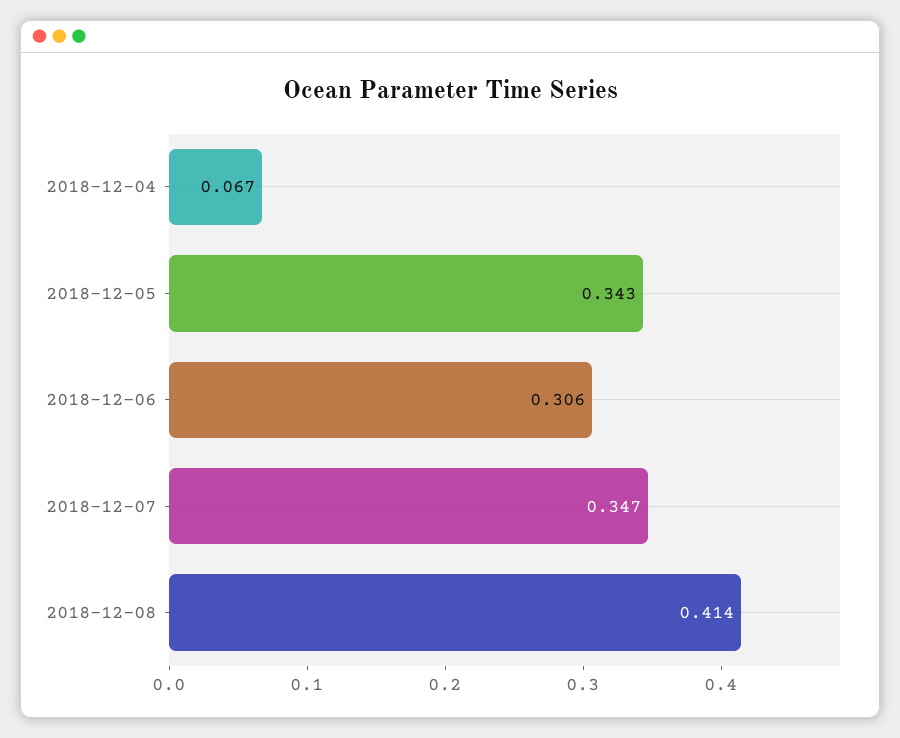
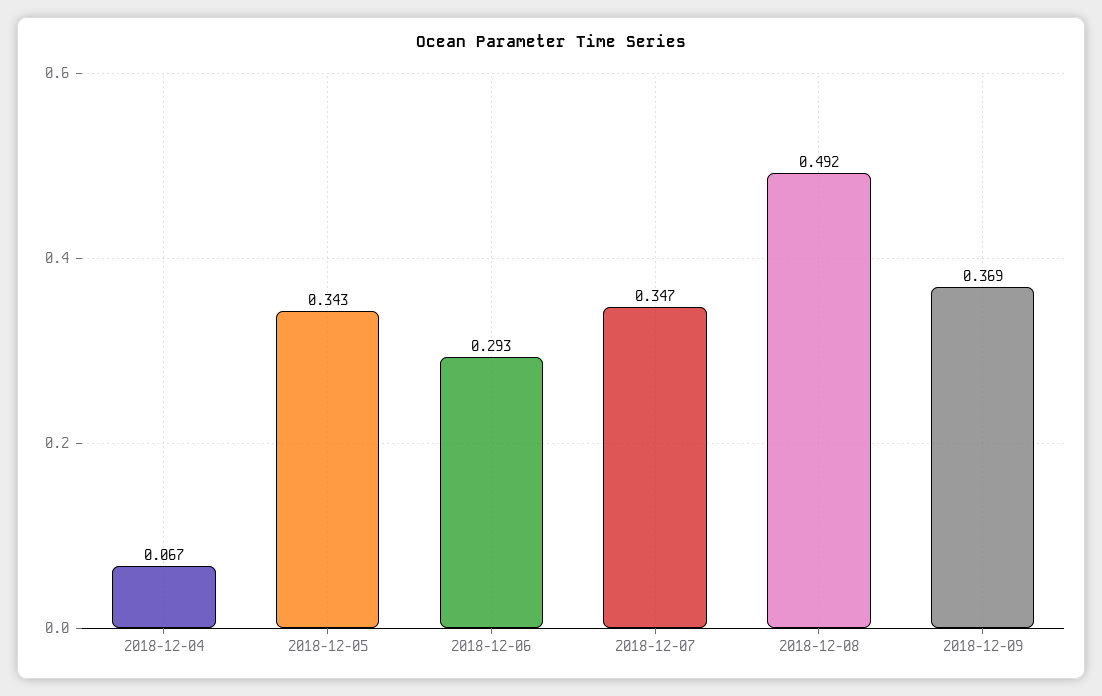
2018-12-06: 0.306 -> 0.293
2018-12-08: 0.414 -> 0.492
2018-12-09: none -> 0.369

